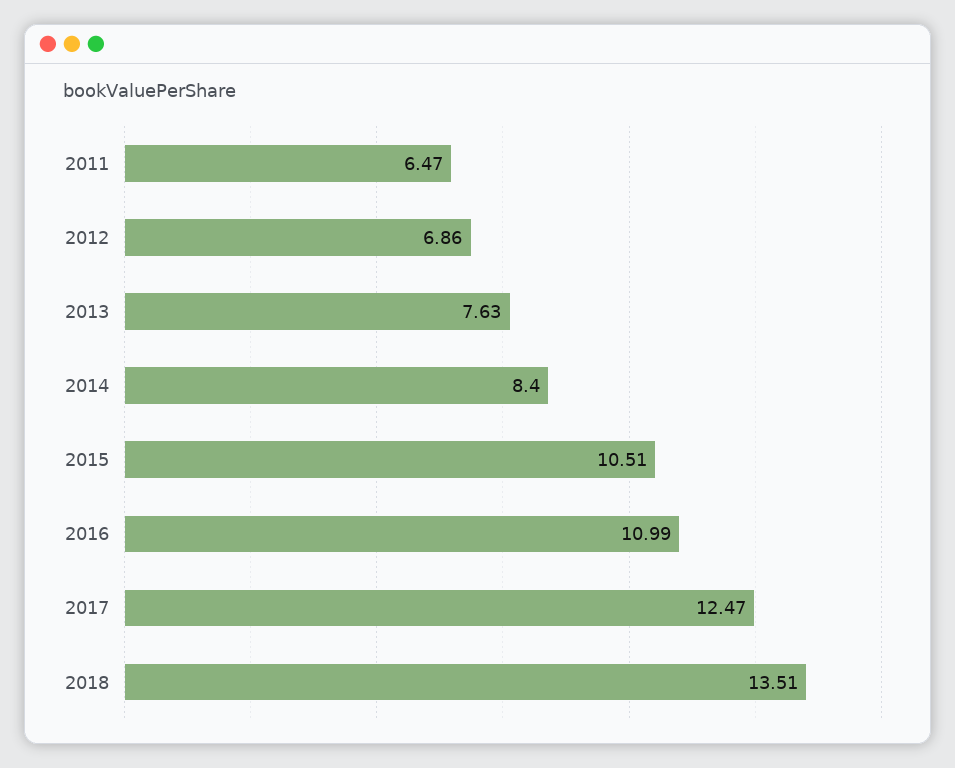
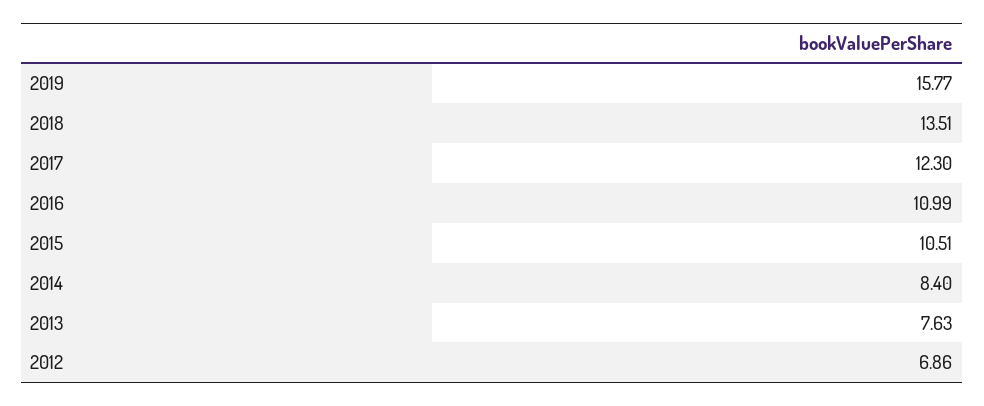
2011: 6.47 -> none
2017: 12.47 -> 12.3
2019: none -> 15.77

